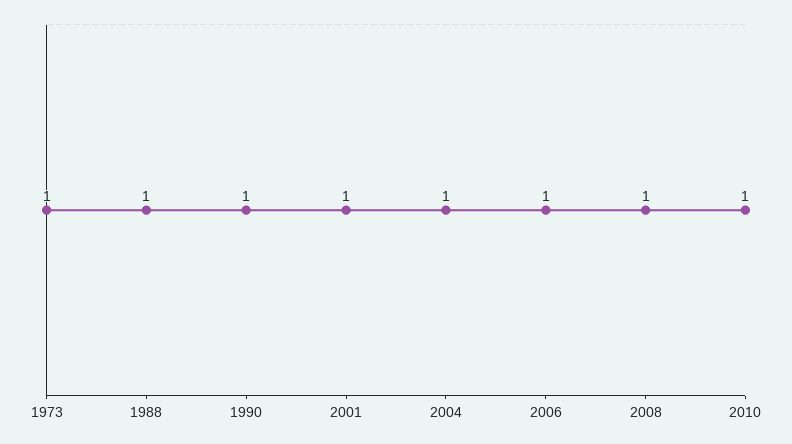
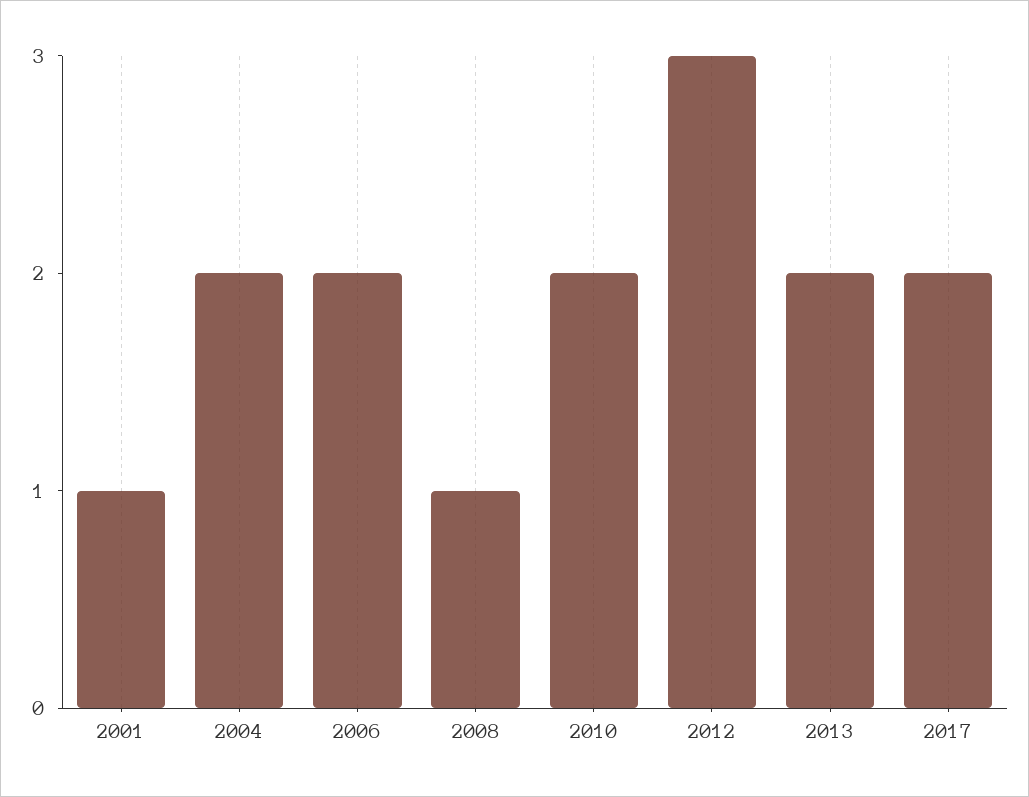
1973: 1 -> none
1988: 1 -> none
1990: 1 -> none
2004: 1 -> 2
2006: 1 -> 2
2010: 1 -> 2
2012: none -> 3
2013: none -> 2
2017: none -> 2

